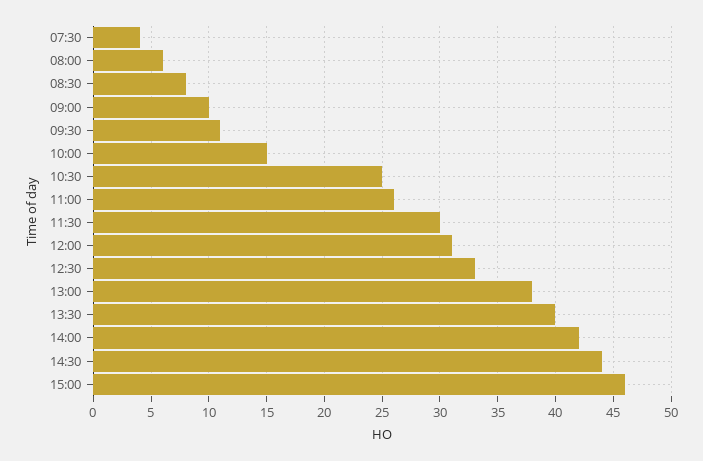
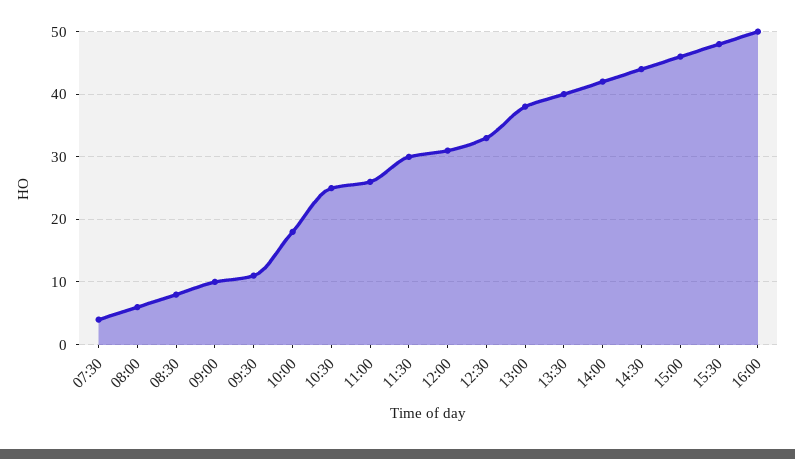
10:00: 15 -> 18
15:30: none -> 48
16:00: none -> 50

